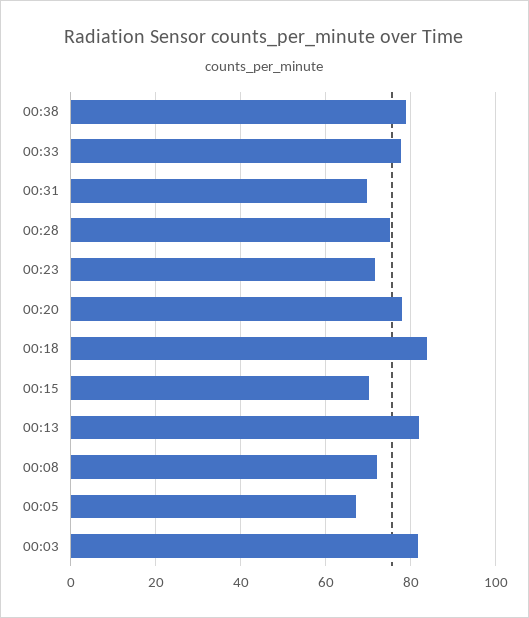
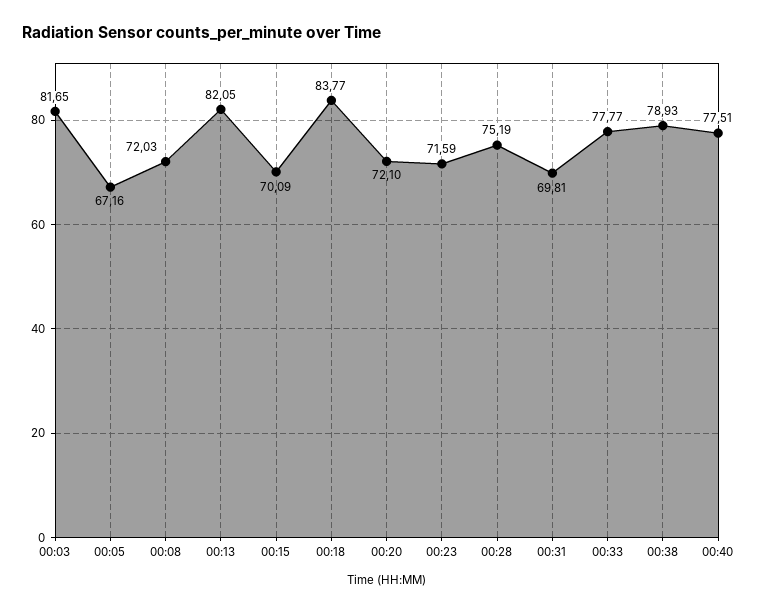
00:20: 78 -> 72.1
00:40: none -> 77.51

